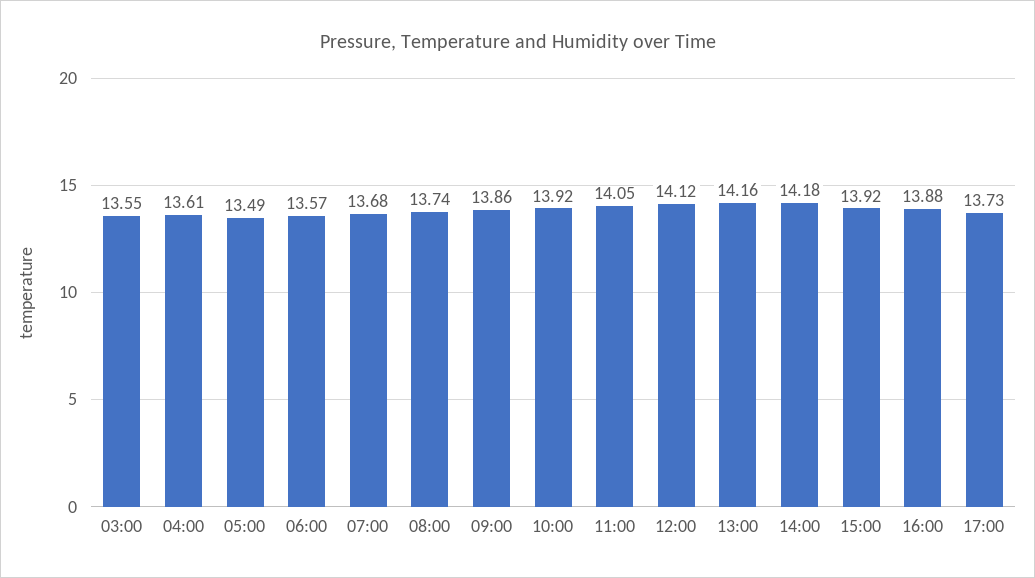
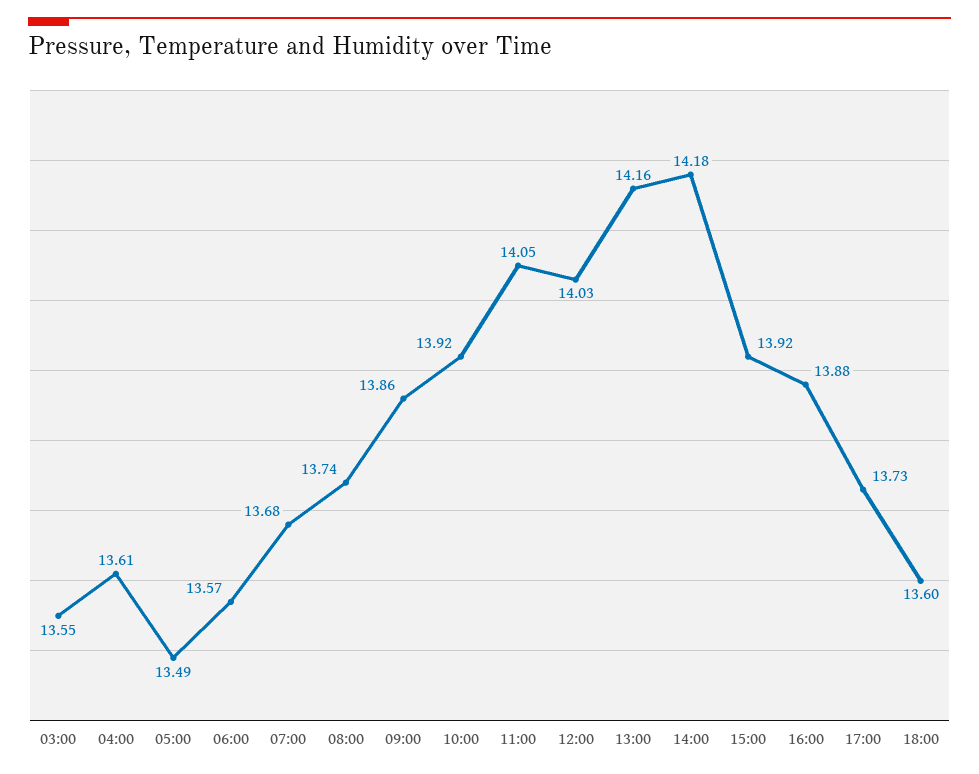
12:00: 14.12 -> 14.03
18:00: none -> 13.6

